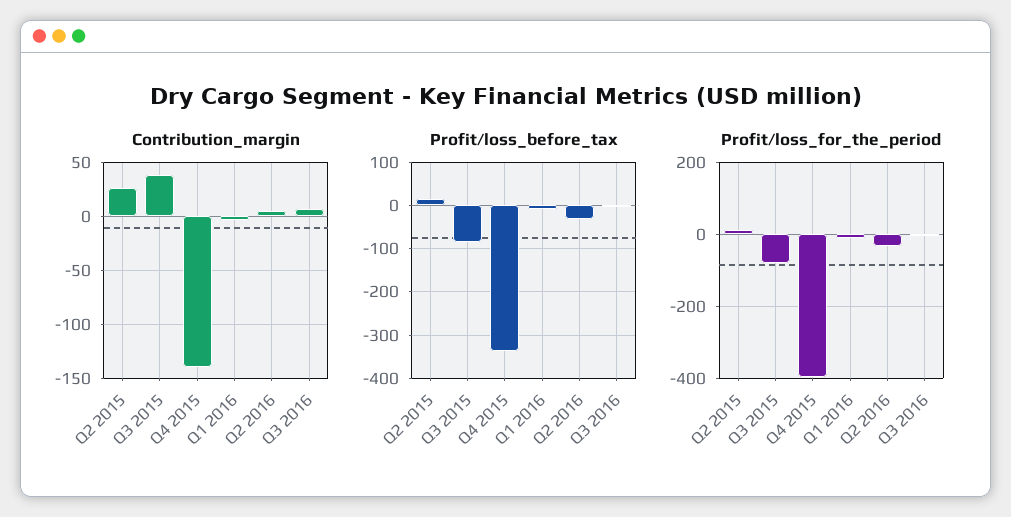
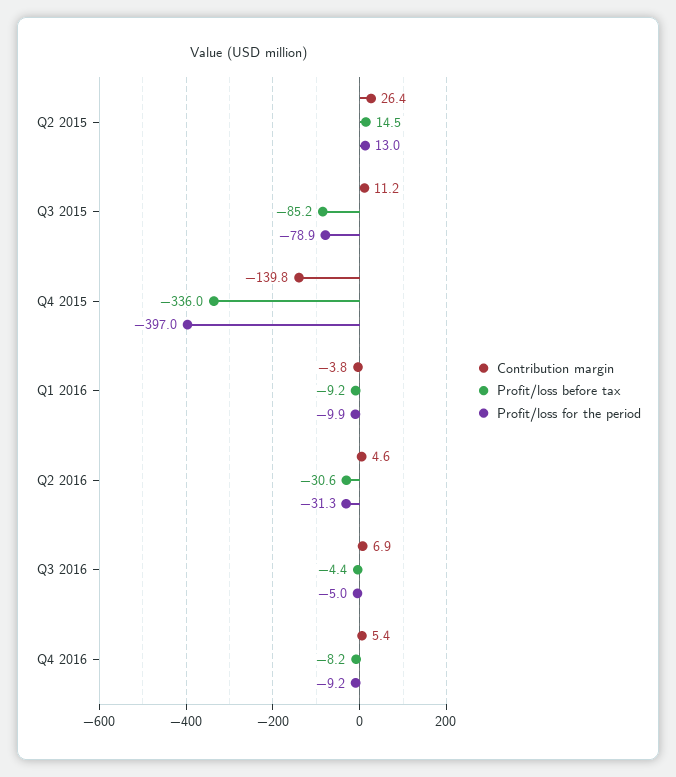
Contribution_margin, Q3 2015: 40 -> 11.2
Contribution_margin, Q4 2016: none -> 5.4
Profit/loss_before_tax, Q4 2016: none -> -8.2
Profit/loss_for_the_period, Q4 2016: none -> -9.2

